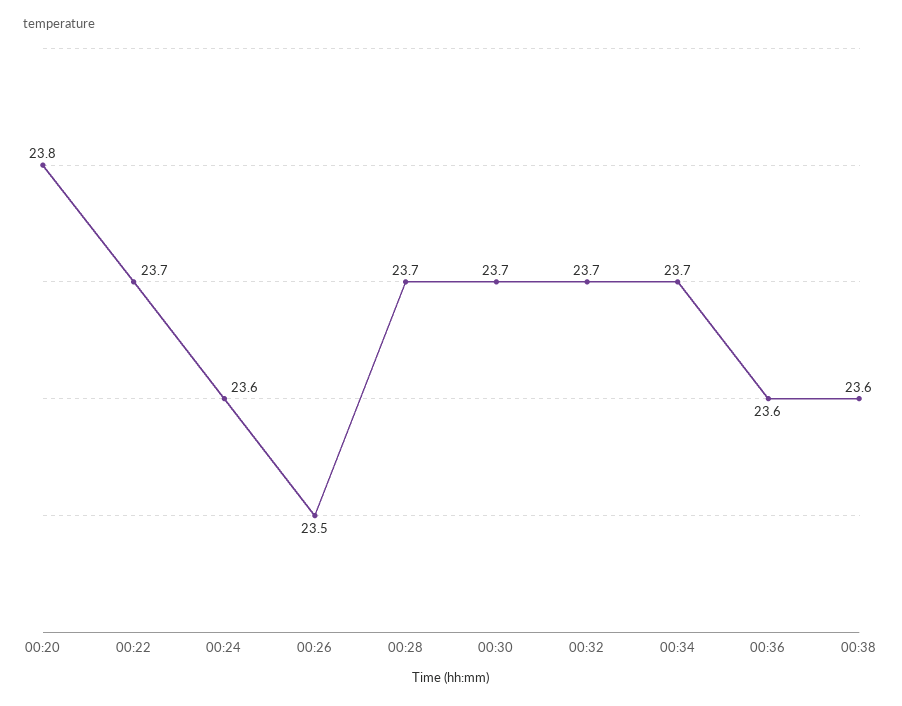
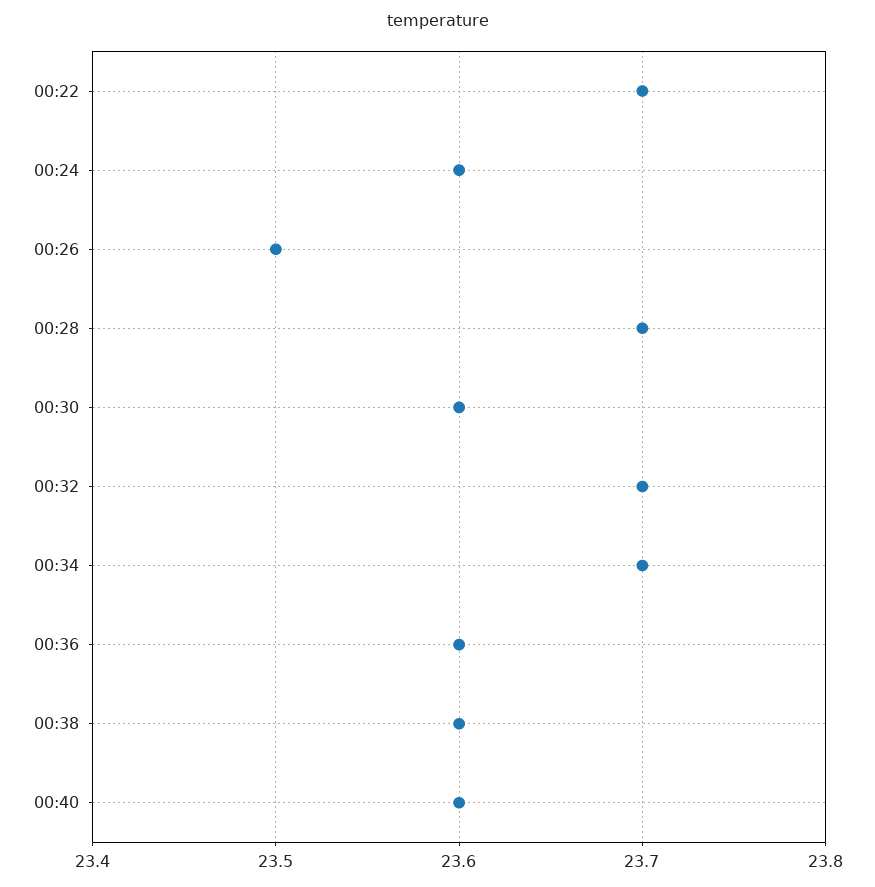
00:20: 23.8 -> none
00:30: 23.7 -> 23.6
00:40: none -> 23.6

